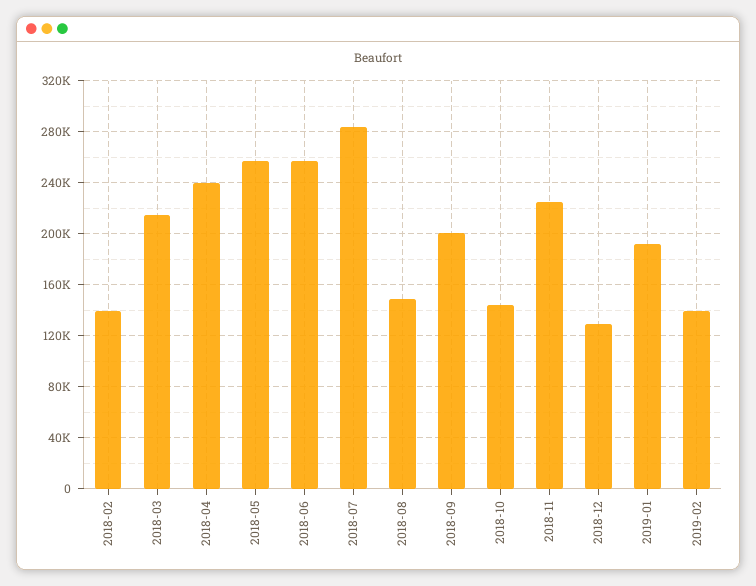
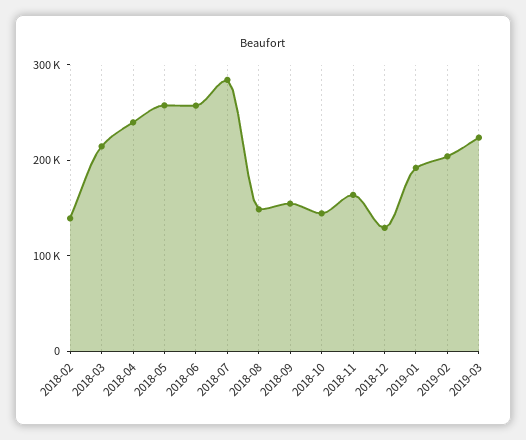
2018-09: 200000 -> 160000
2018-11: 225000 -> 160000
2019-02: 140000 -> 200000
2019-03: none -> 220000

